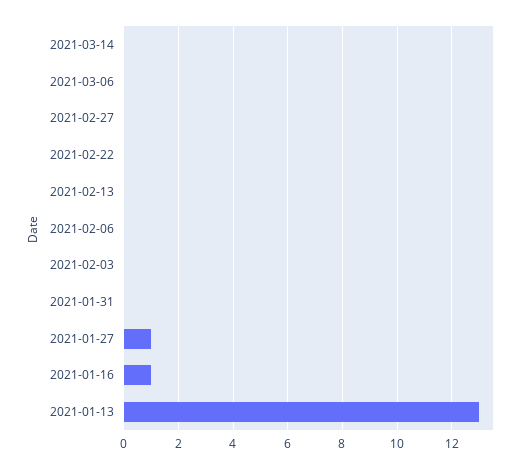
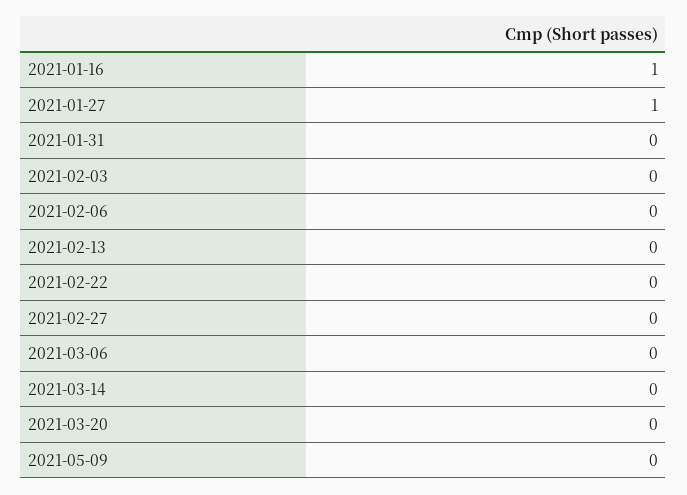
2021-01-13: 13 -> none
2021-03-20: none -> 0
2021-05-09: none -> 0

